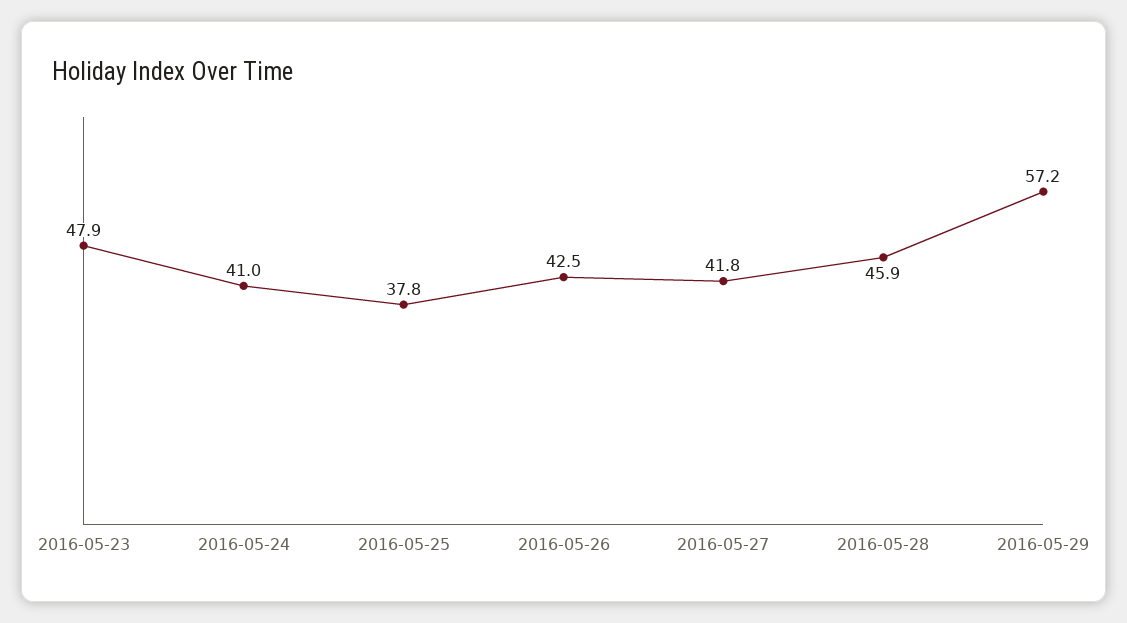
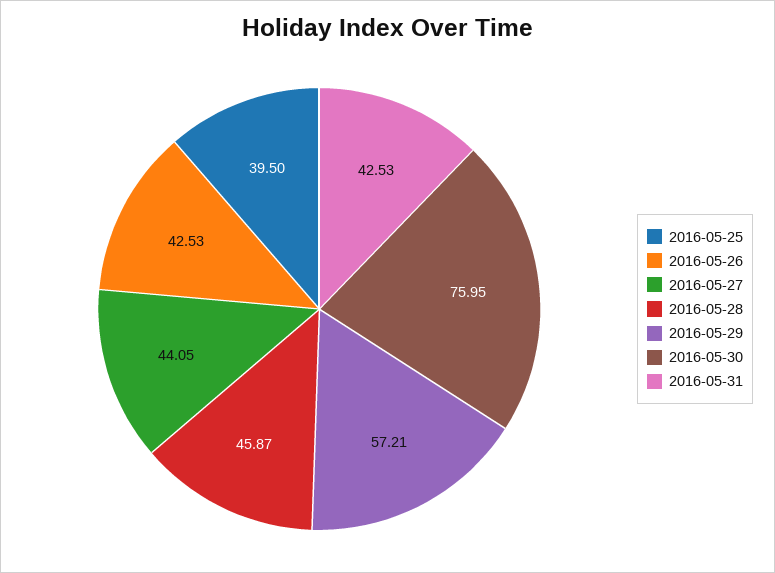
2016-05-23: 47.9 -> none
2016-05-24: 41 -> none
2016-05-25: 37.8 -> 39.5
2016-05-27: 41.8 -> 44.05
2016-05-30: none -> 75.95
2016-05-31: none -> 42.53

